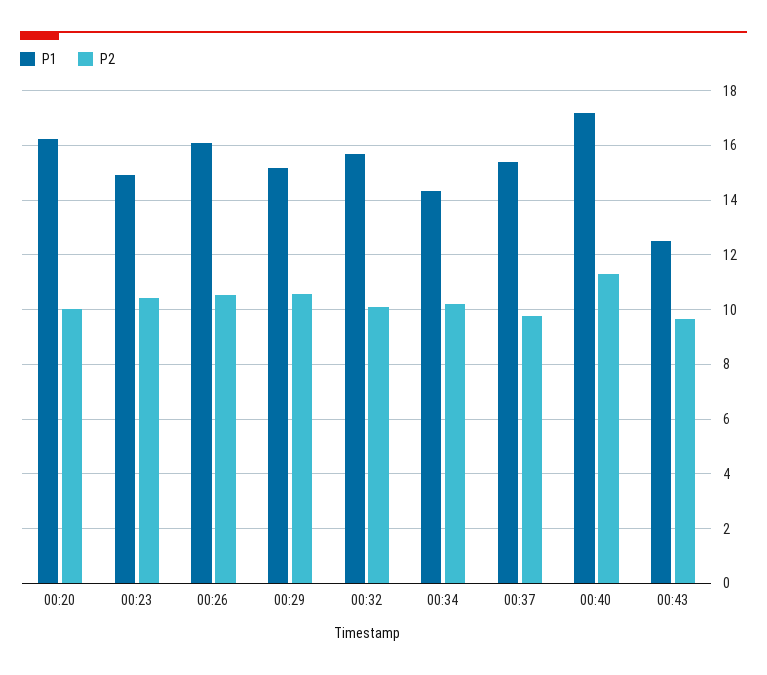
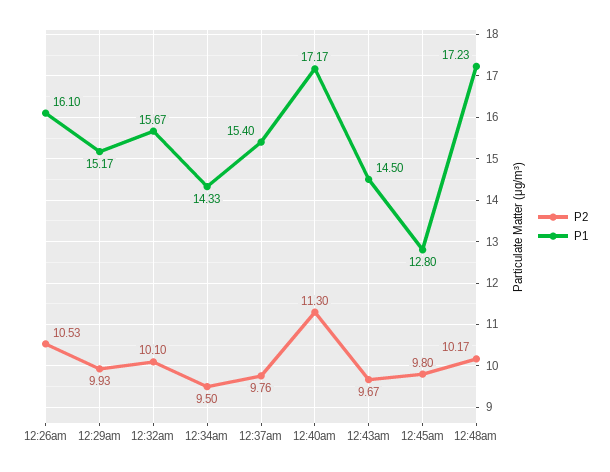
P1, 00:20: 16.25 -> none
P2, 00:20: 10 -> none
P1, 00:23: 15 -> none
P2, 00:23: 10.5 -> none
P2, 00:29: 10.5 -> 9.93
P2, 00:34: 10.25 -> 9.5
P1, 00:43: 12.5 -> 14.5
P2, 12:45am: none -> 9.8
P1, 12:45am: none -> 12.8
P2, 12:48am: none -> 10.17
P1, 12:48am: none -> 17.23

